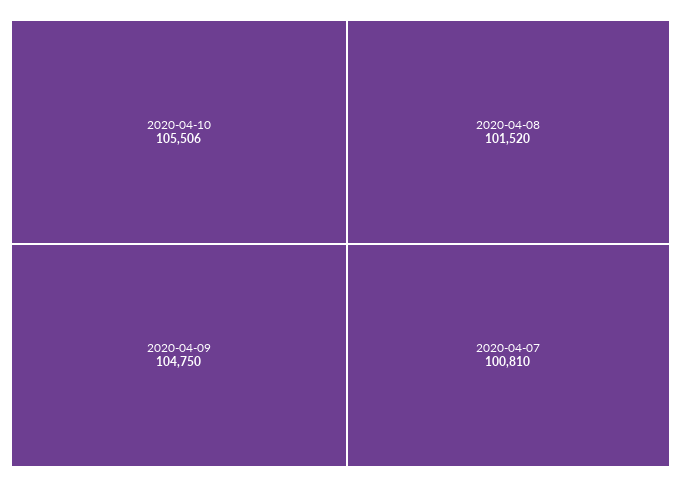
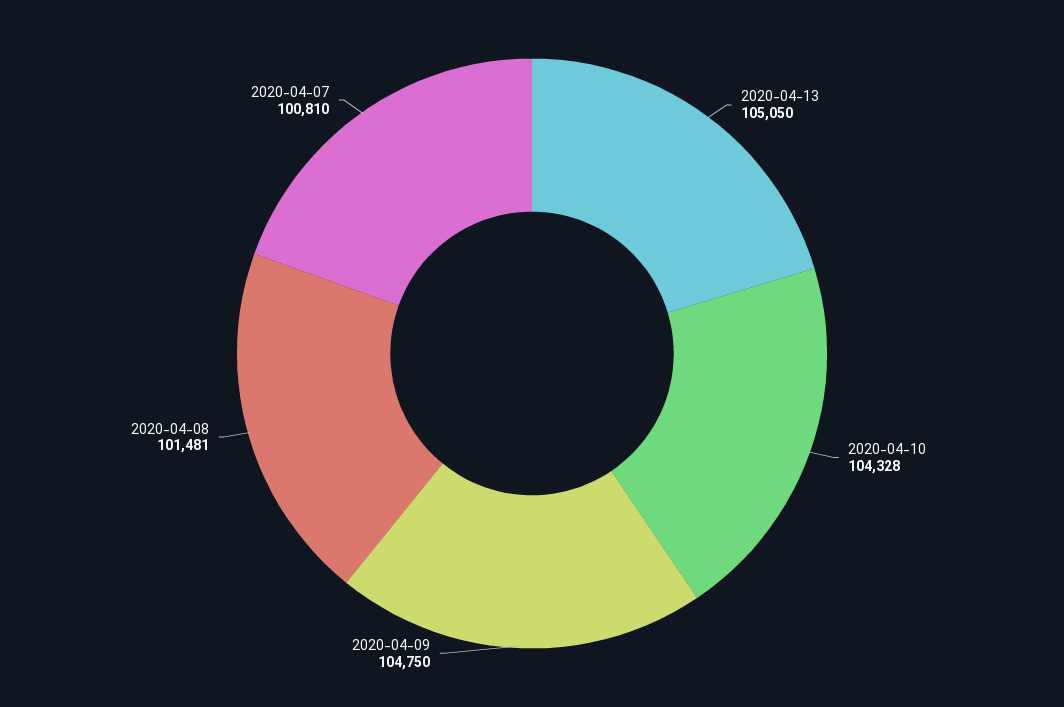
2020-04-10: 105506 -> 104328
2020-04-08: 101520 -> 101481
2020-04-13: none -> 105050

